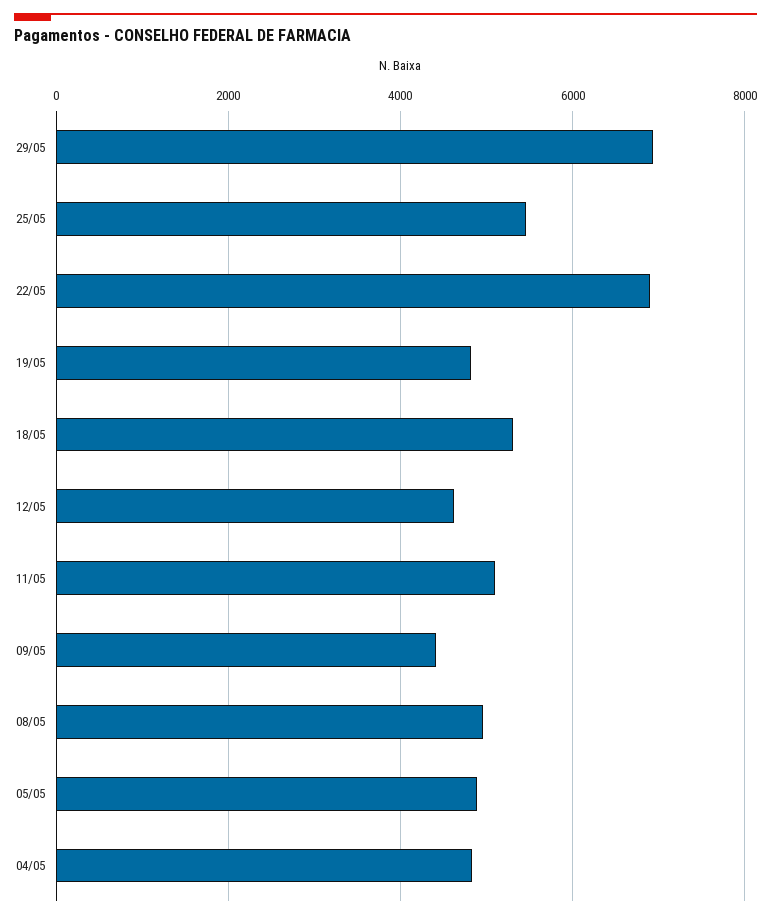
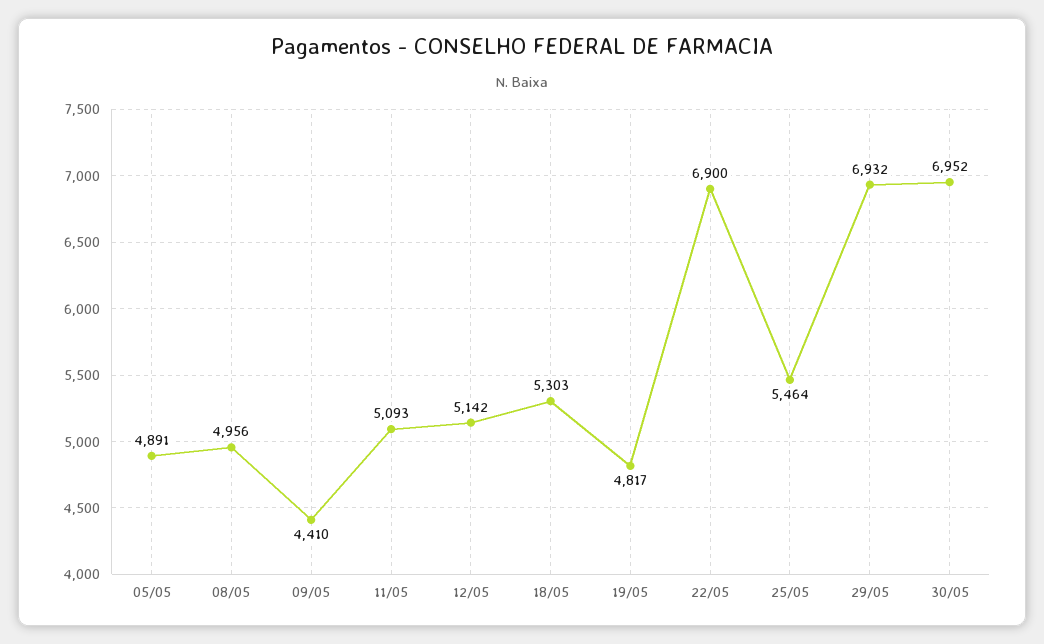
12/05: 4600 -> 5142
04/05: 4800 -> none
30/05: none -> 6952

